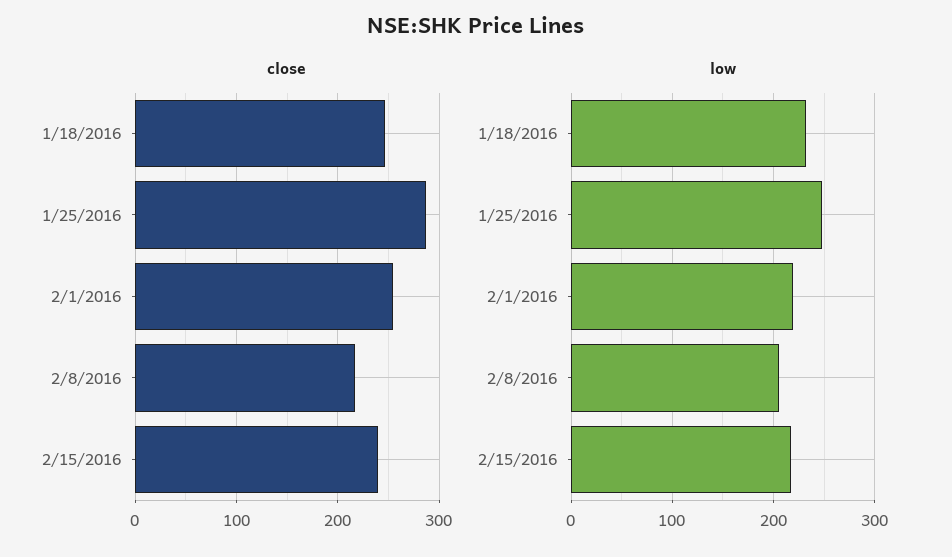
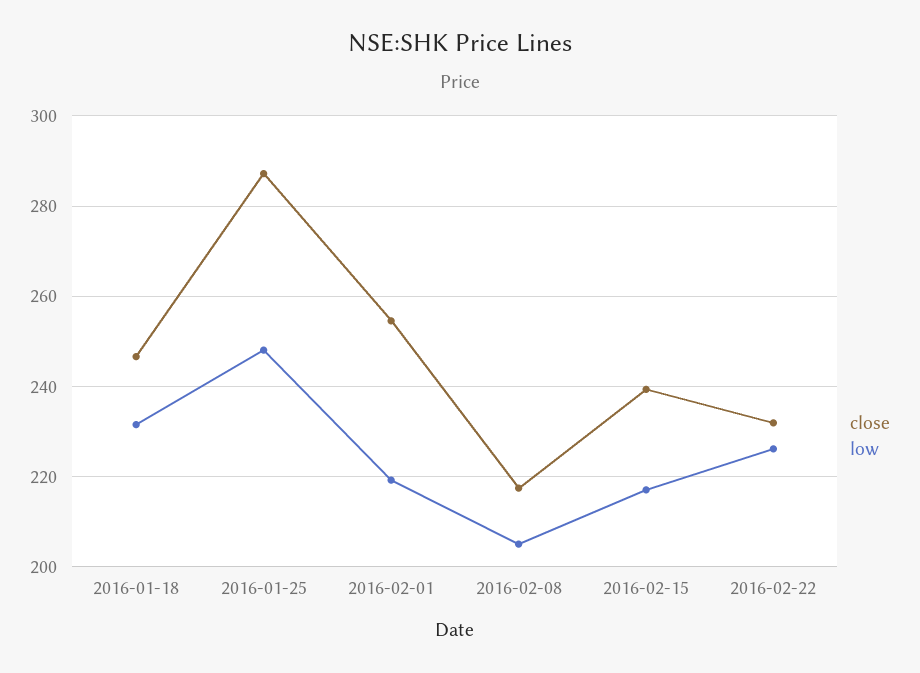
close, 2016-02-22: none -> 232
low, 2016-02-22: none -> 226

